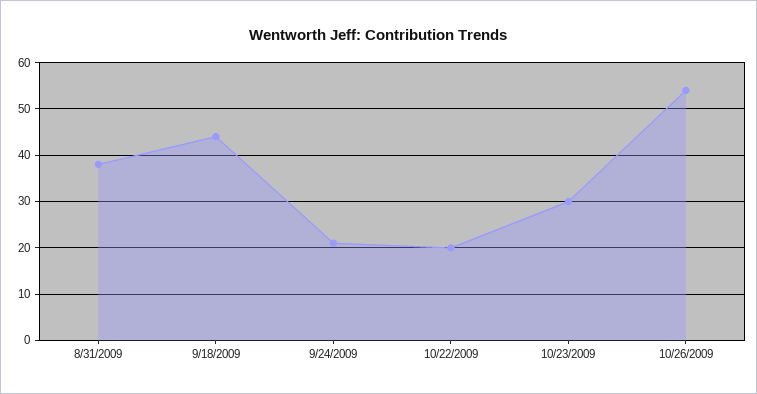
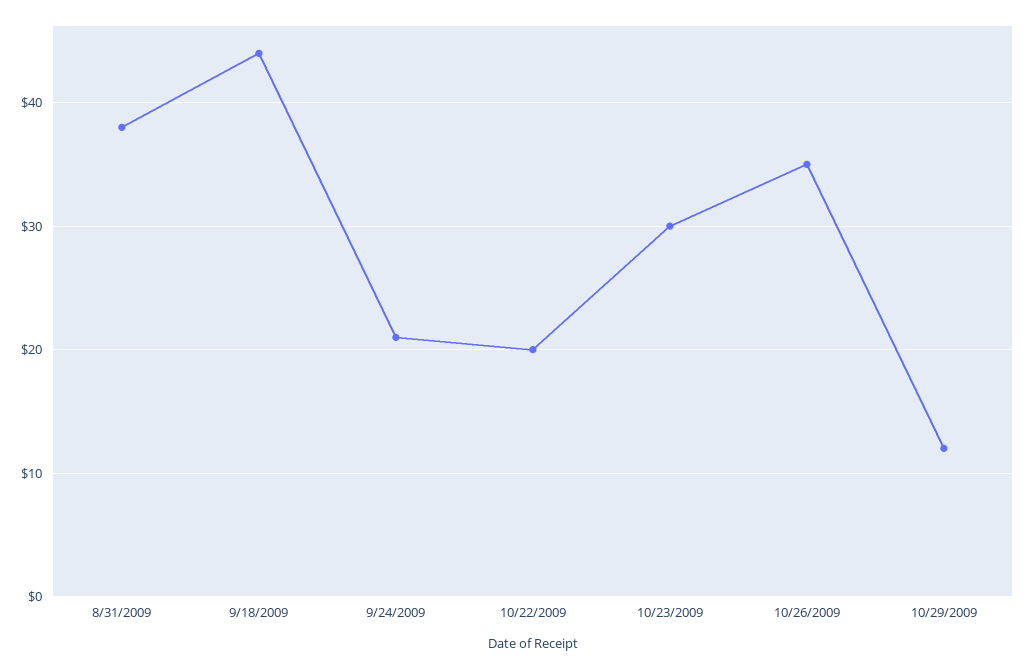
10/26/2009: 55 -> 35
10/29/2009: none -> 12

